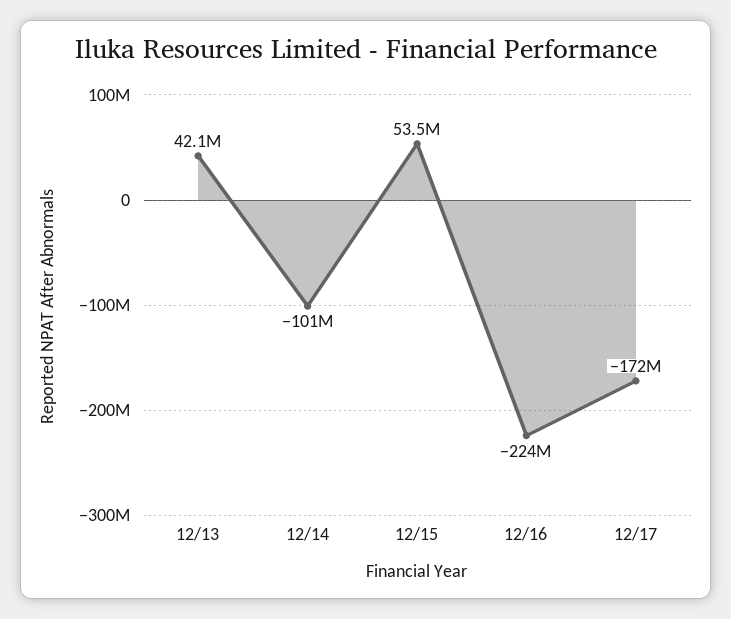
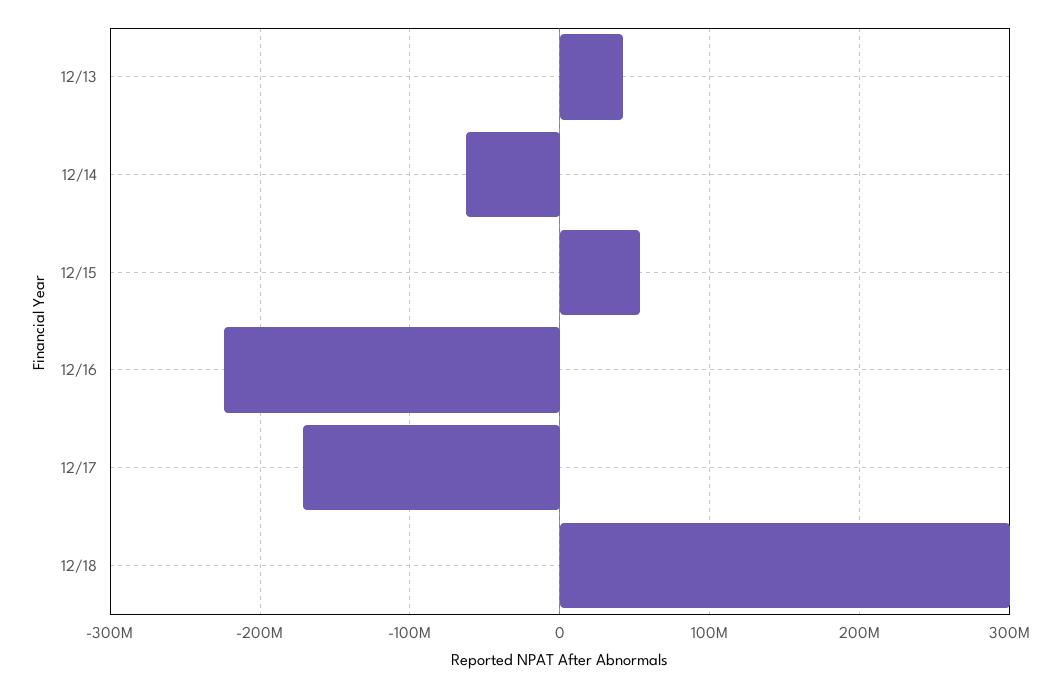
12/14: -101000000 -> -60000000
12/18: none -> 300000000

